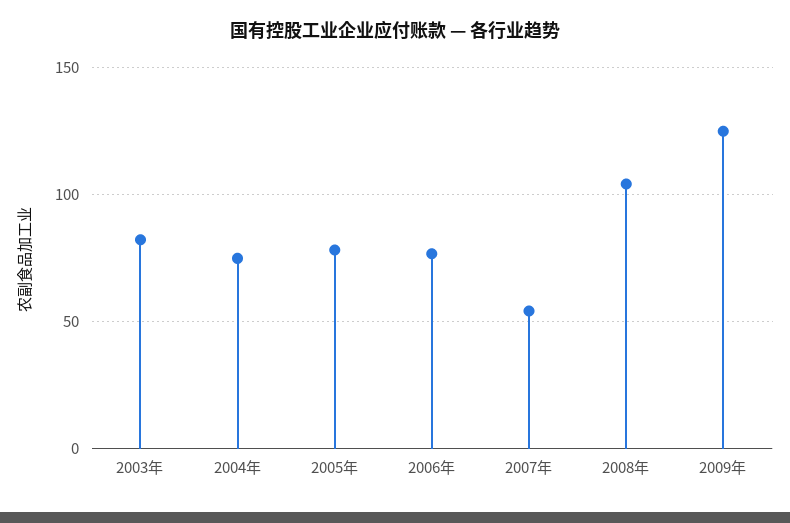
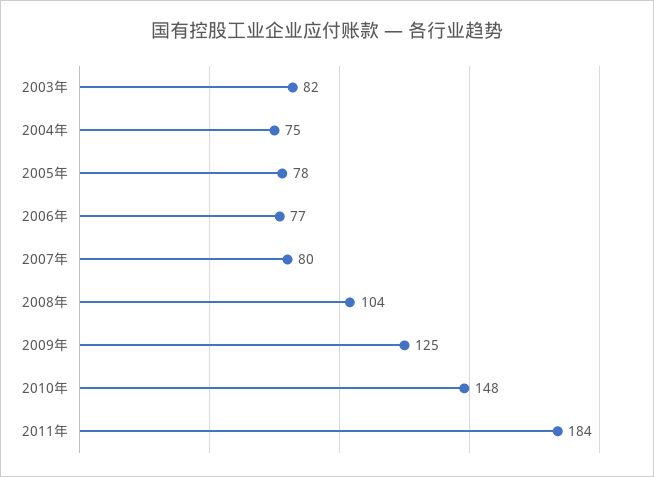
2007年: 55 -> 80
2010年: none -> 148
2011年: none -> 184

